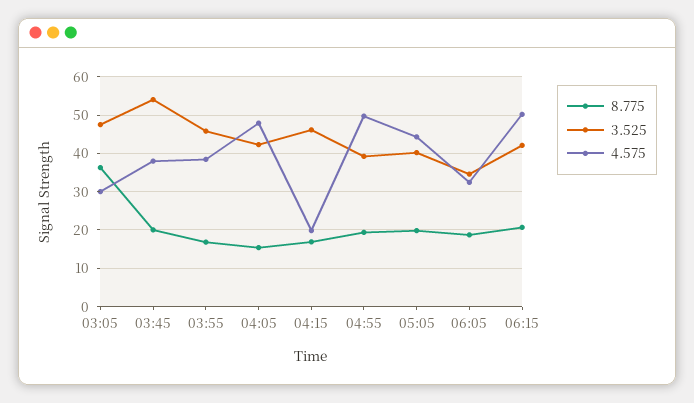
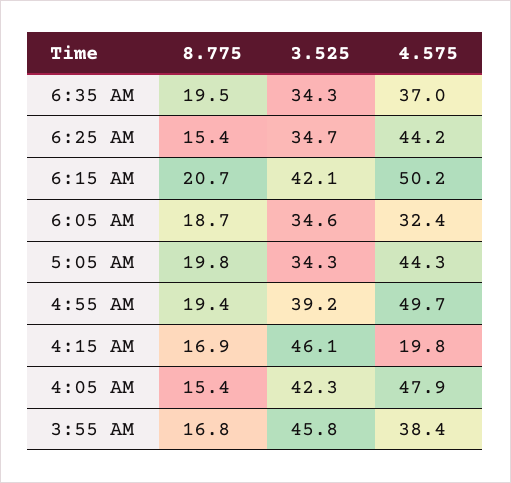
8.775, 03:05: 36 -> none
3.525, 03:05: 48 -> none
4.575, 03:05: 30 -> none
8.775, 03:45: 20 -> none
3.525, 03:45: 54 -> none
4.575, 03:45: 38 -> none
3.525, 05:05: 40 -> 34.3
8.775, 6:35 AM: none -> 19.5
3.525, 6:35 AM: none -> 34.3
4.575, 6:35 AM: none -> 37
8.775, 6:25 AM: none -> 15.4
3.525, 6:25 AM: none -> 34.7
4.575, 6:25 AM: none -> 44.2

